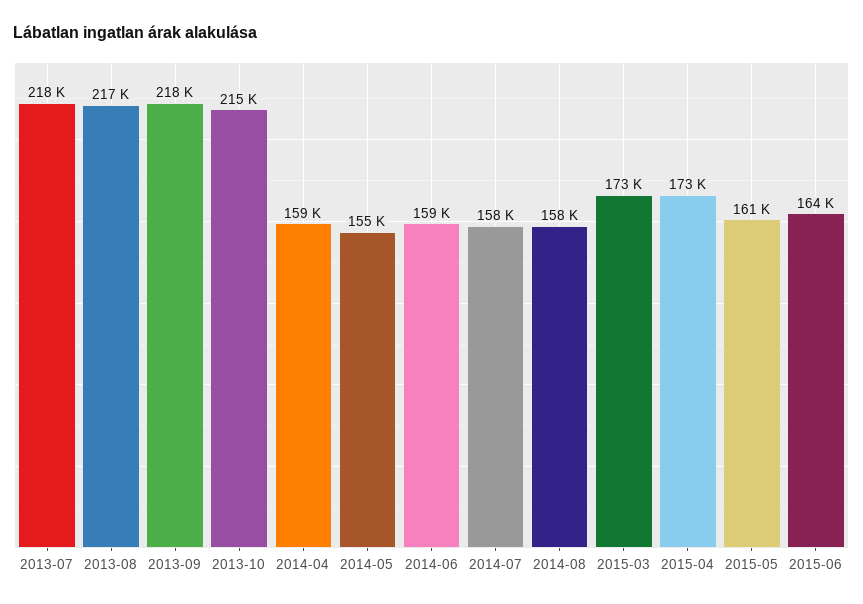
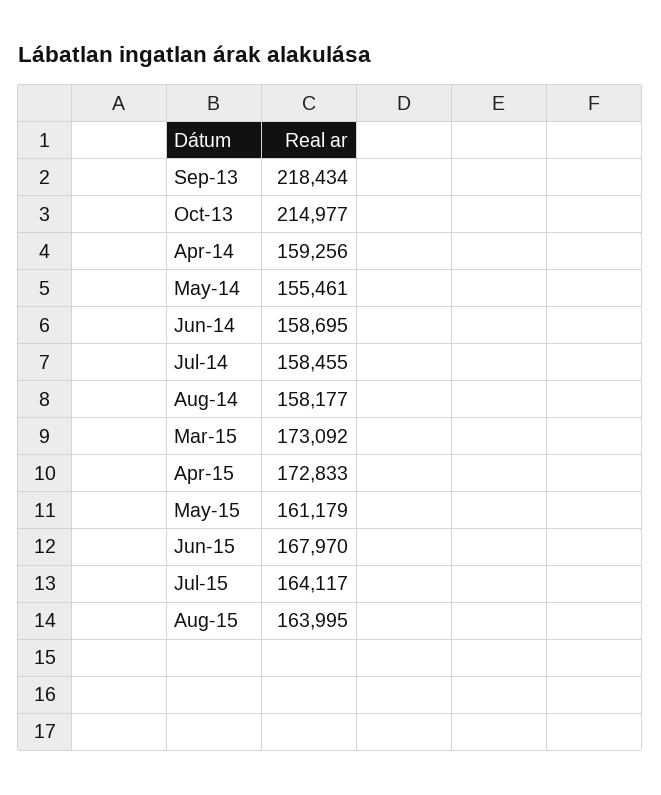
2013-07: 218000 -> none
2013-08: 217000 -> none
2015-06: 164000 -> 167970
Jul-15: none -> 164117
Aug-15: none -> 163995

